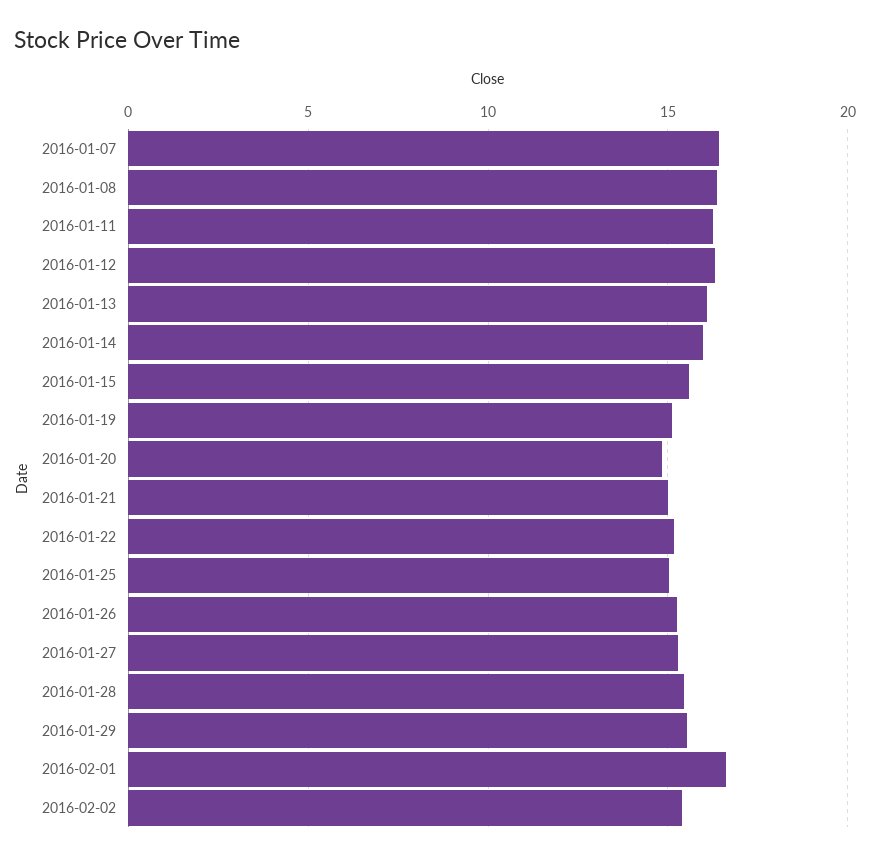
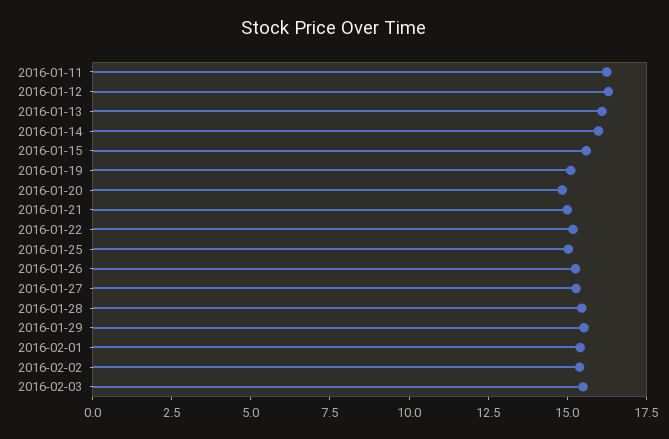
2016-01-07: 16.5 -> none
2016-01-08: 16.5 -> none
2016-02-01: 16.5 -> 15.5
2016-02-03: none -> 15.5

